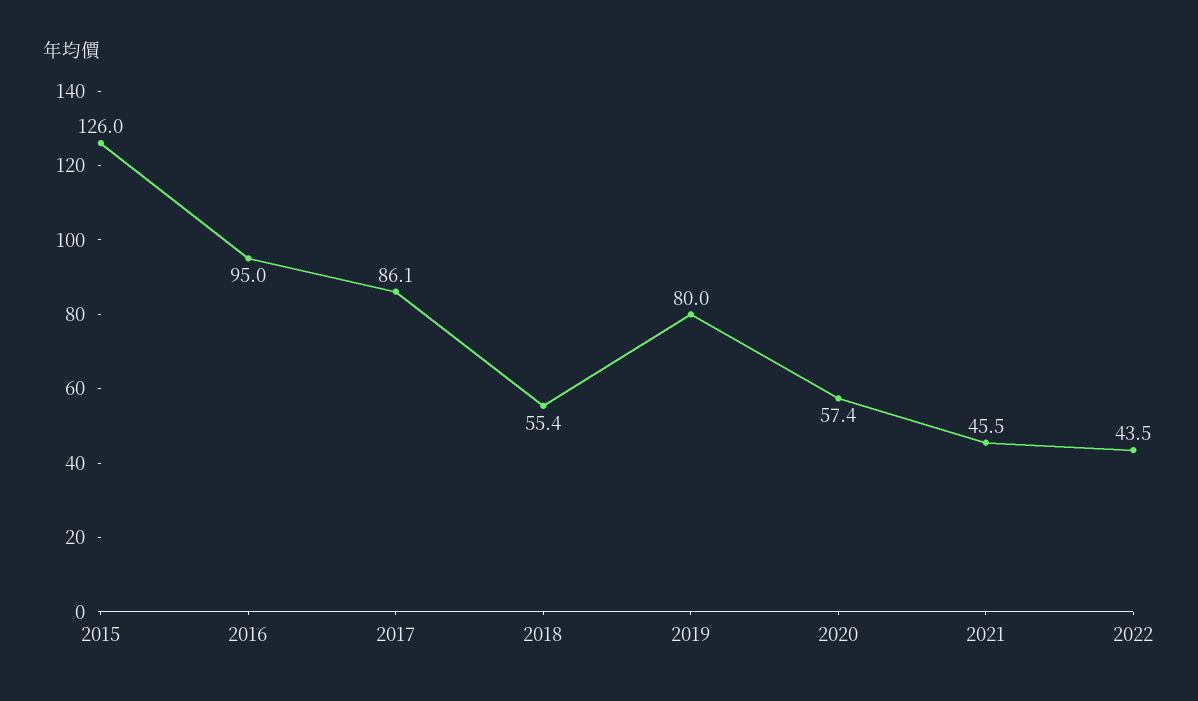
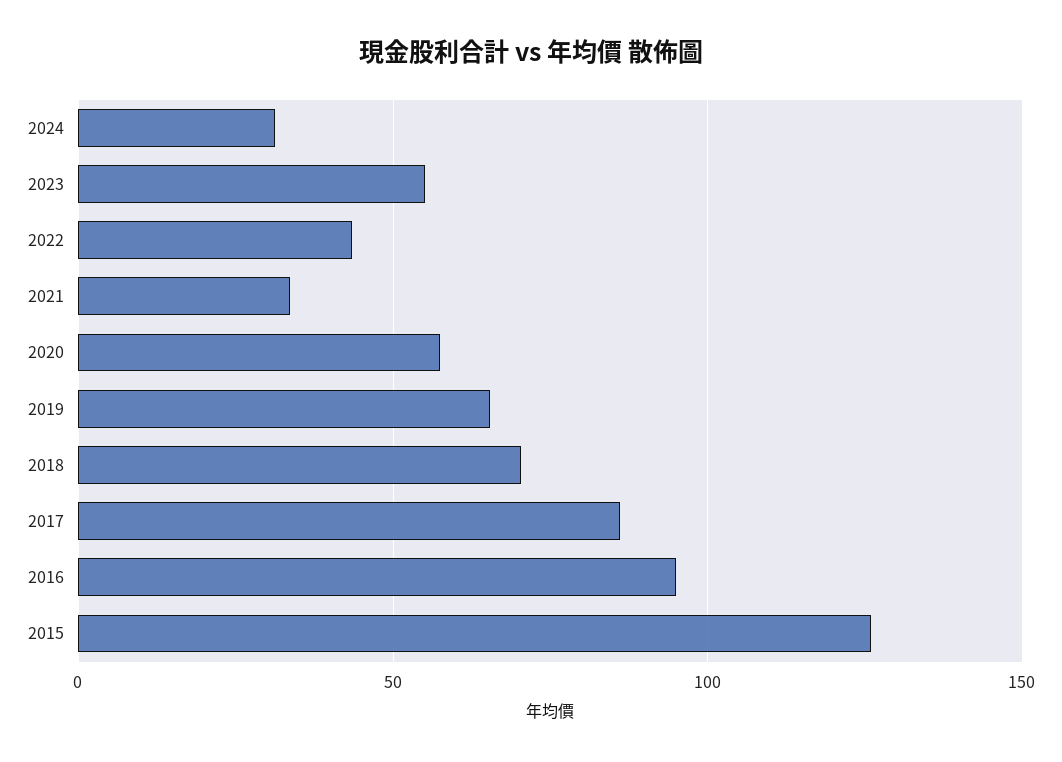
2018: 55.4 -> 70
2019: 80 -> 65
2021: 45.5 -> 35
2024: none -> 30
2023: none -> 55

